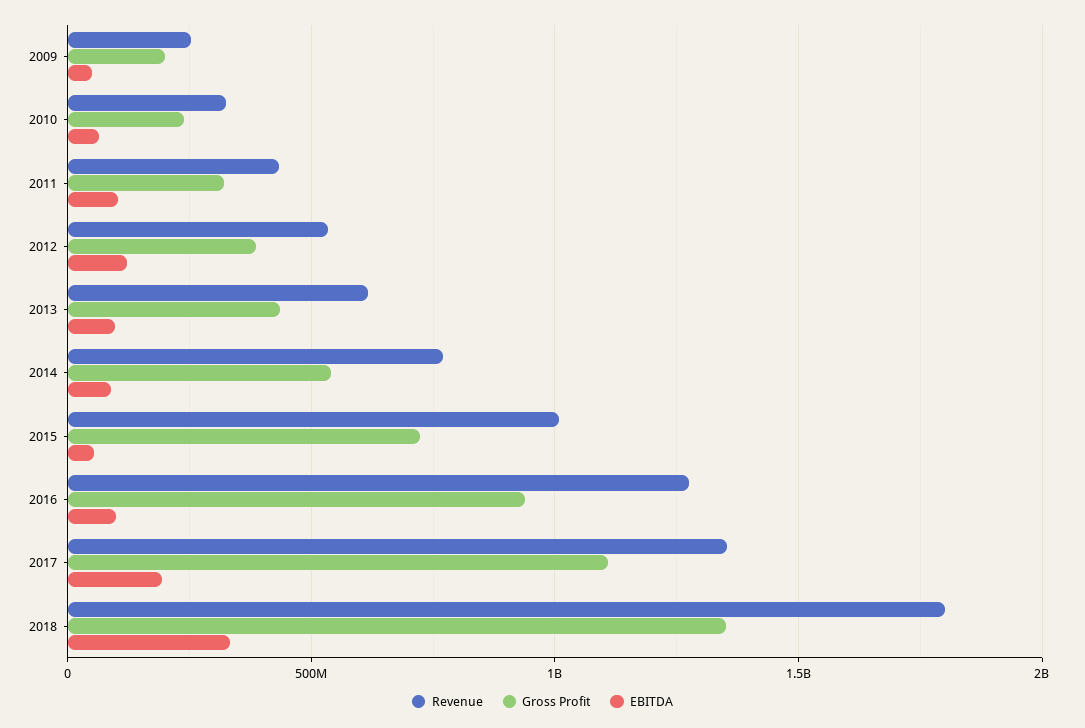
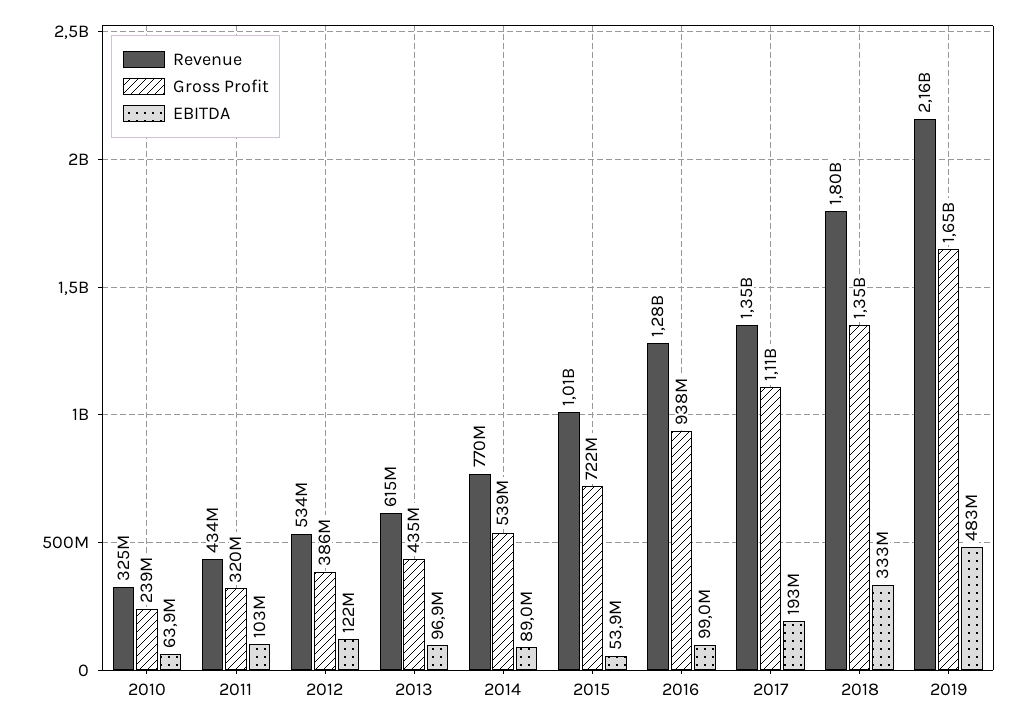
Revenue, 2009: 250000000 -> none
Gross Profit, 2009: 200000000 -> none
EBITDA, 2009: 50000000 -> none
Revenue, 2019: none -> 2160000000
Gross Profit, 2019: none -> 1650000000
EBITDA, 2019: none -> 483000000

